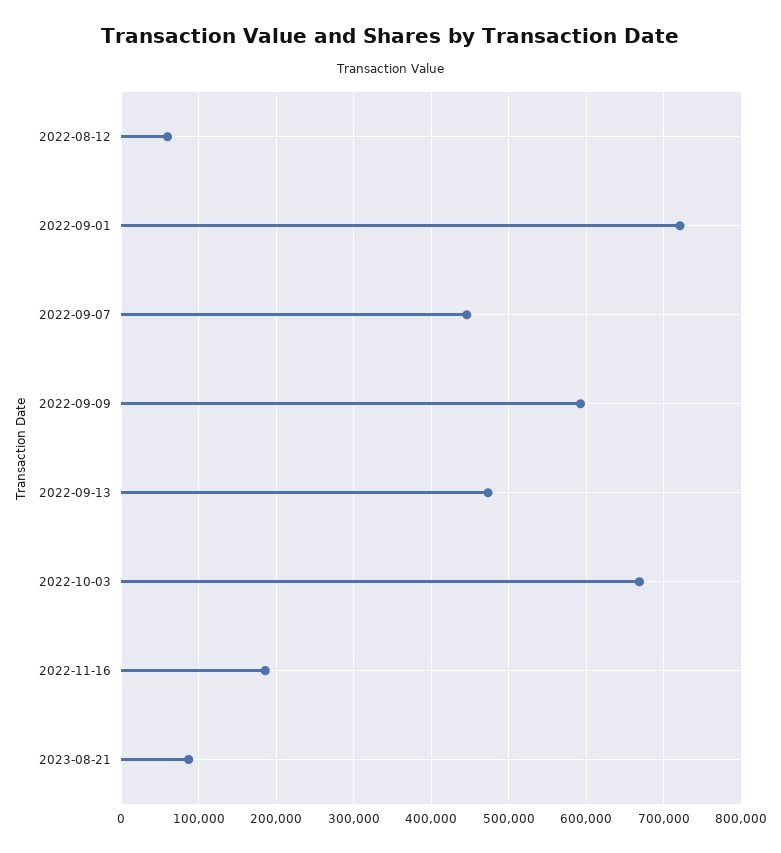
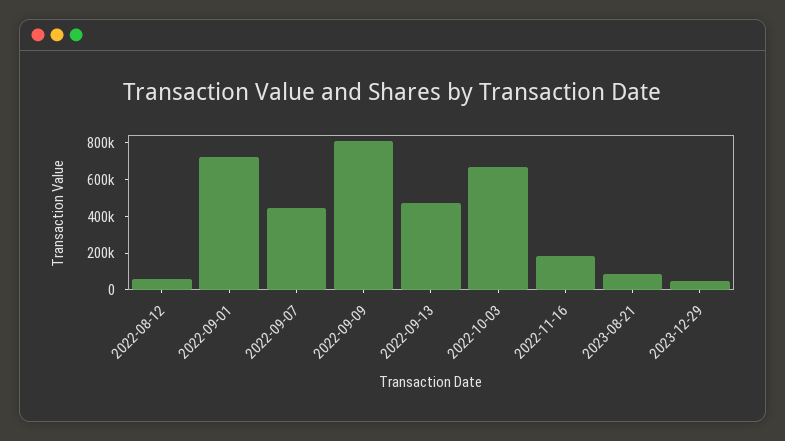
2022-09-09: 590000 -> 800000
2023-12-29: none -> 50000

